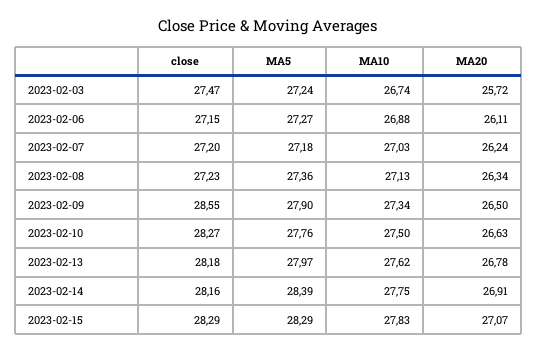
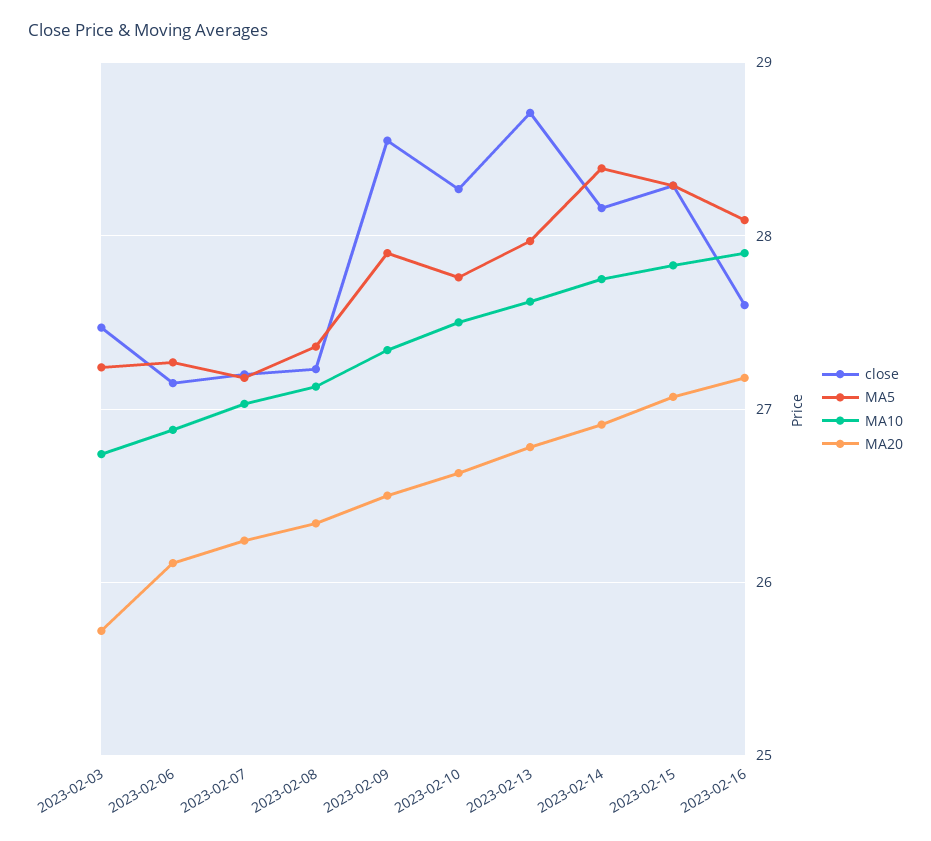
close, 2023-02-13: 28.18 -> 28.7
close, 2023-02-16: none -> 27.6
MA5, 2023-02-16: none -> 28.1
MA10, 2023-02-16: none -> 27.9
MA20, 2023-02-16: none -> 27.2

